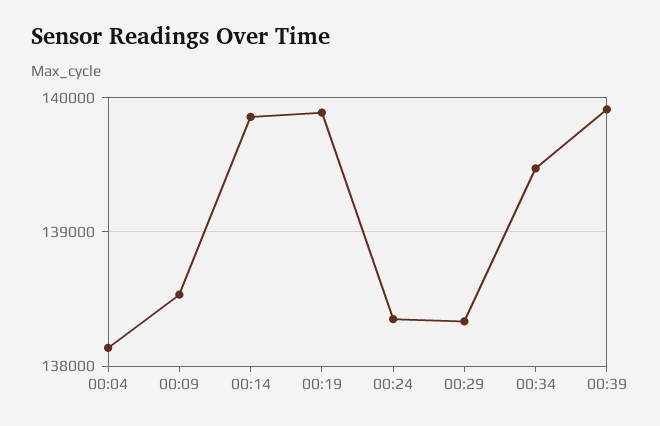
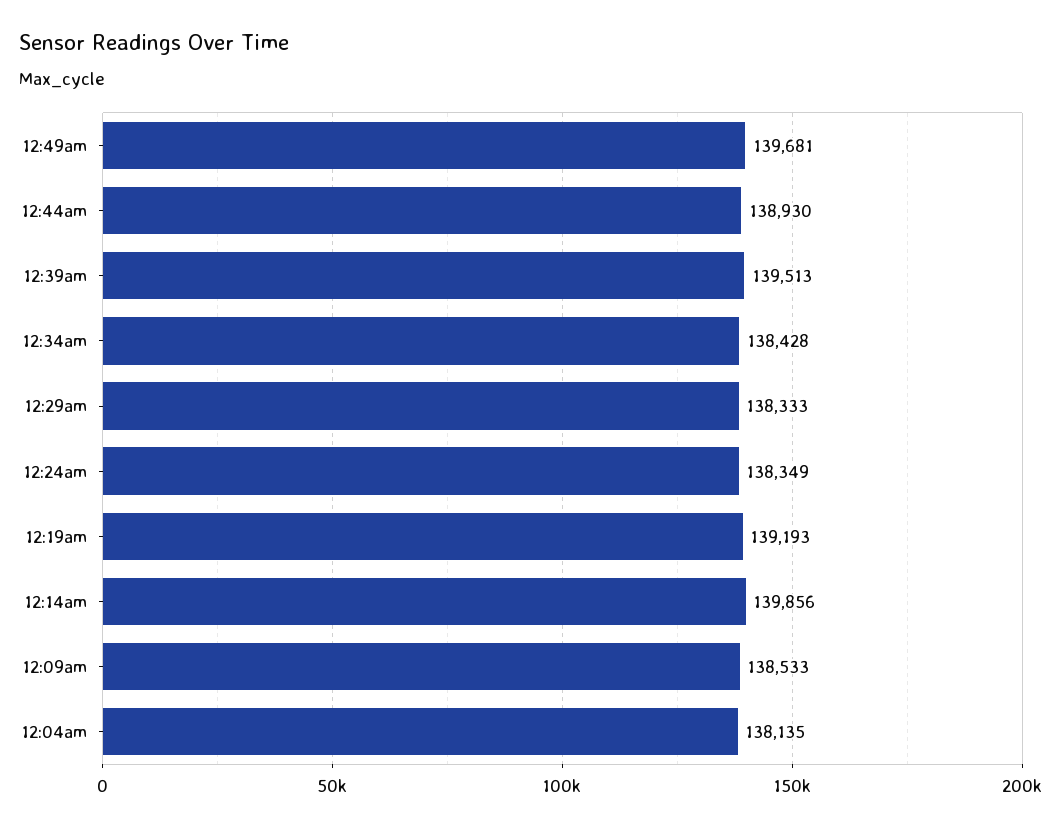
00:19: 139900 -> 139193
00:34: 139500 -> 138428
00:39: 139900 -> 139513
12:49am: none -> 139681
12:44am: none -> 138930

